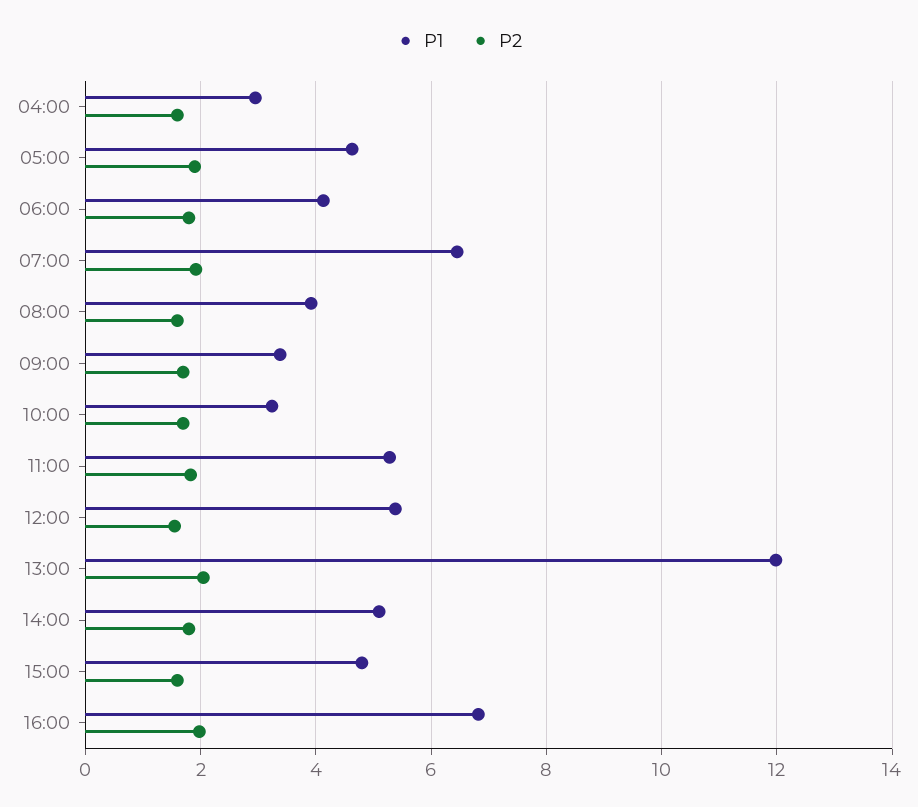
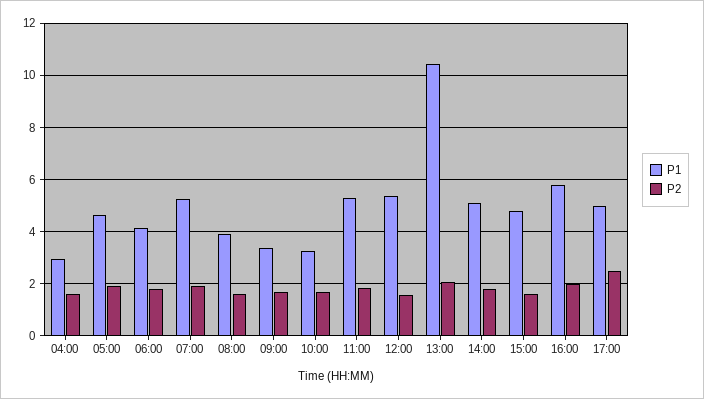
P1, 07:00: 6.4 -> 5.25
P1, 13:00: 12 -> 10.5
P1, 16:00: 6.8 -> 5.75
P1, 17:00: none -> 5
P2, 17:00: none -> 2.5

